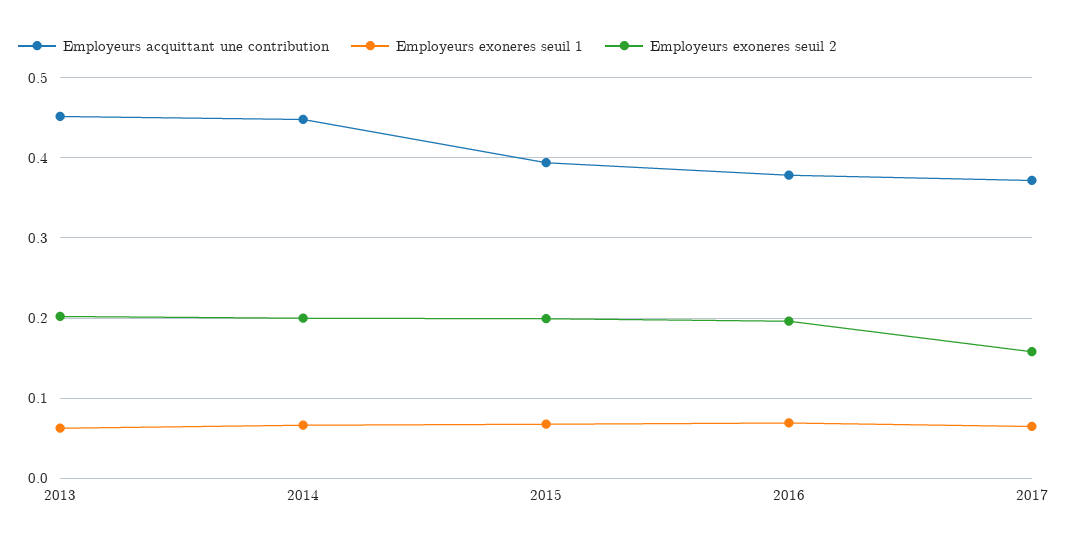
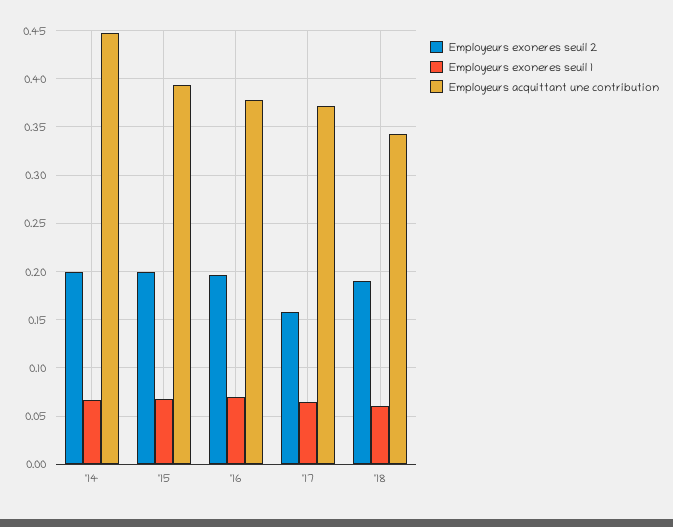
Employeurs acquittant une contribution, 2013: 0.45 -> none
Employeurs exoneres seuil 1, 2013: 0.06 -> none
Employeurs exoneres seuil 2, 2013: 0.2 -> none
Employeurs exoneres seuil 2, '18: none -> 0.19
Employeurs exoneres seuil 1, '18: none -> 0.06
Employeurs acquittant une contribution, '18: none -> 0.34

